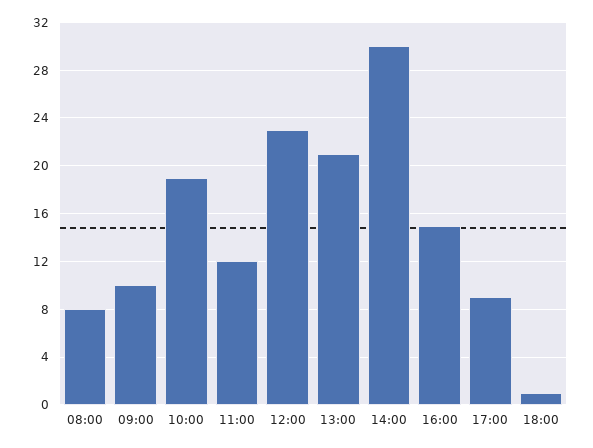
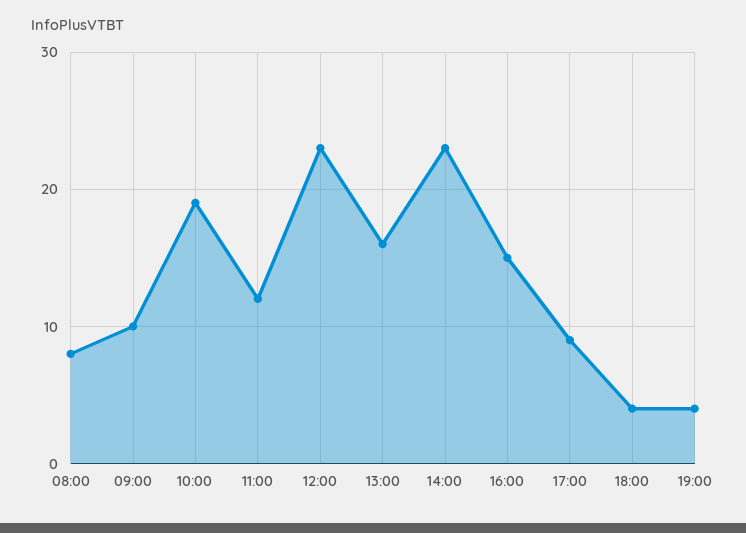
13:00: 21 -> 16
14:00: 30 -> 23
18:00: 1 -> 4
19:00: none -> 4

